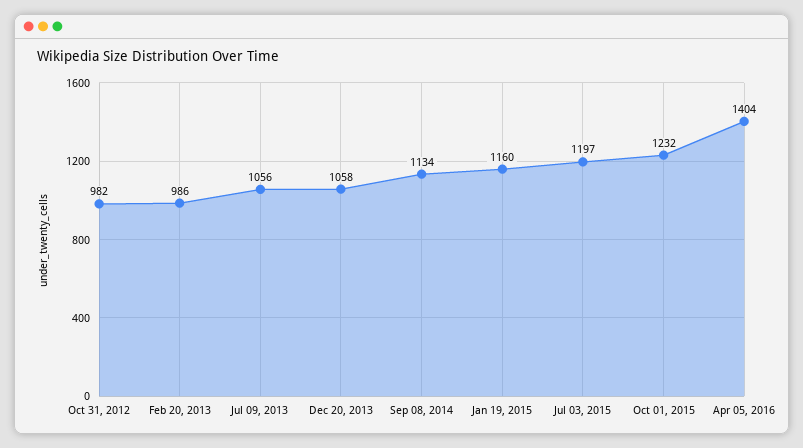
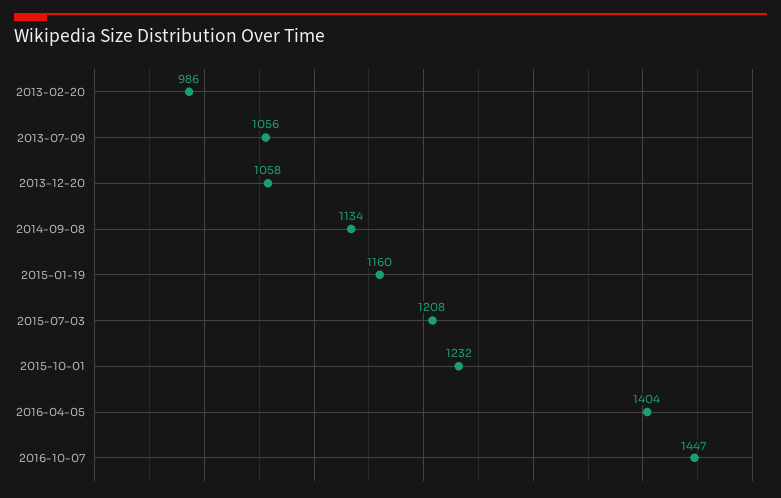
Oct 31, 2012: 982 -> none
Jul 03, 2015: 1197 -> 1208
2016-10-07: none -> 1447

